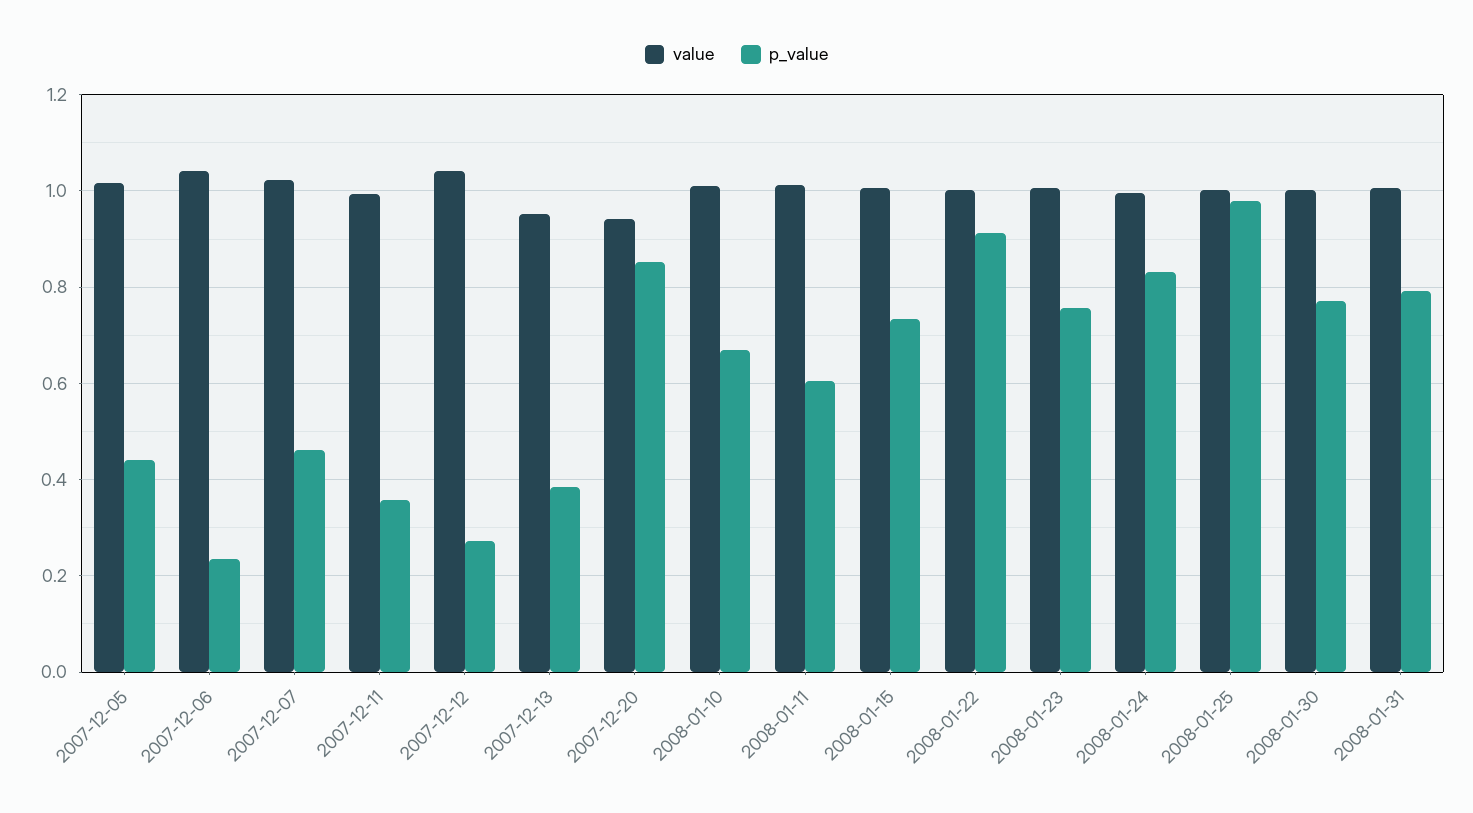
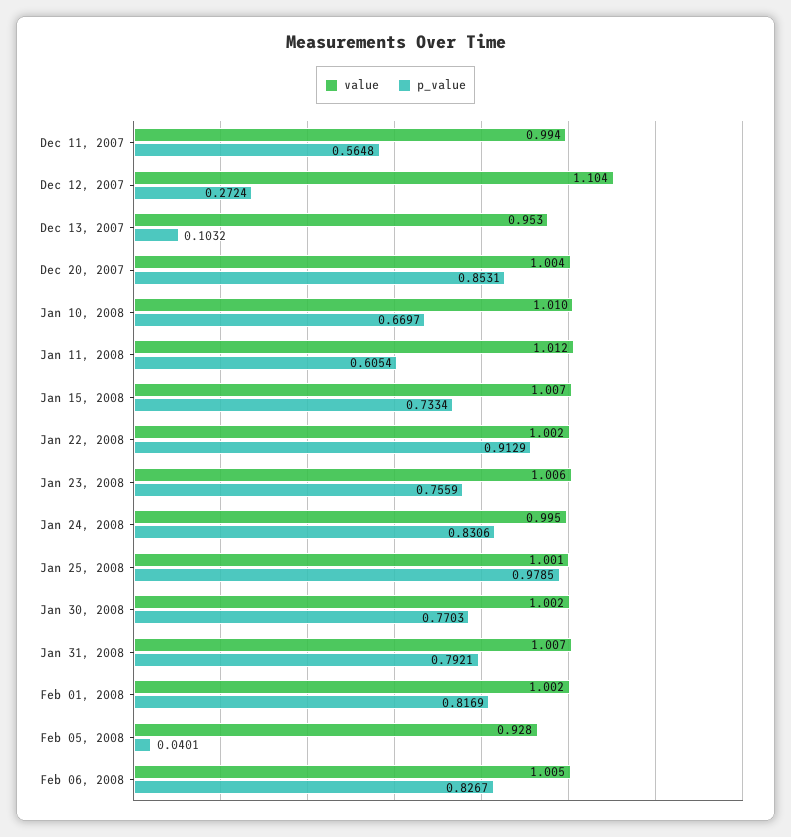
value, 2007-12-05: 1.02 -> none
p_value, 2007-12-05: 0.44 -> none
value, 2007-12-06: 1.04 -> none
p_value, 2007-12-06: 0.24 -> none
value, 2007-12-07: 1.02 -> none
p_value, 2007-12-07: 0.46 -> none
p_value, 2007-12-11: 0.36 -> 0.5648
value, 2007-12-12: 1.04 -> 1.104
p_value, 2007-12-13: 0.38 -> 0.1032
value, 2007-12-20: 0.94 -> 1.004
value, Feb 01, 2008: none -> 1.002
p_value, Feb 01, 2008: none -> 0.8169
value, Feb 05, 2008: none -> 0.928
p_value, Feb 05, 2008: none -> 0.0401
value, Feb 06, 2008: none -> 1.005
p_value, Feb 06, 2008: none -> 0.8267

